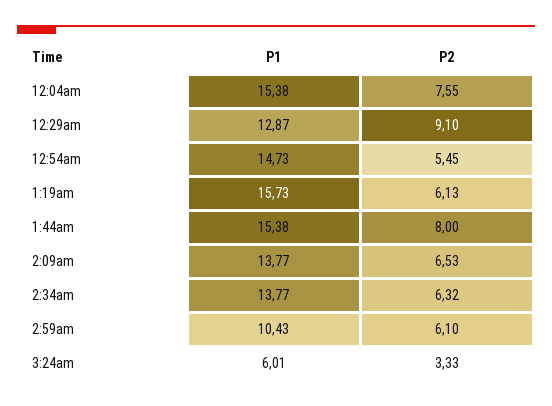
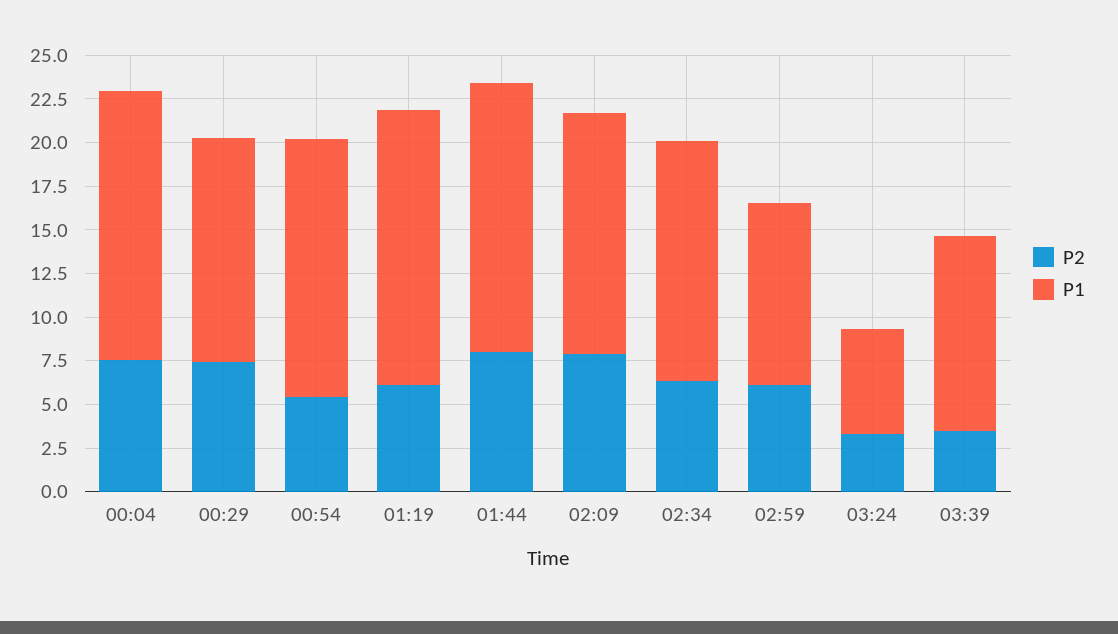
P2, 12:29am: 9.1 -> 7.5
P2, 2:09am: 6.53 -> 8
P2, 03:39: none -> 3.5
P1, 03:39: none -> 11

